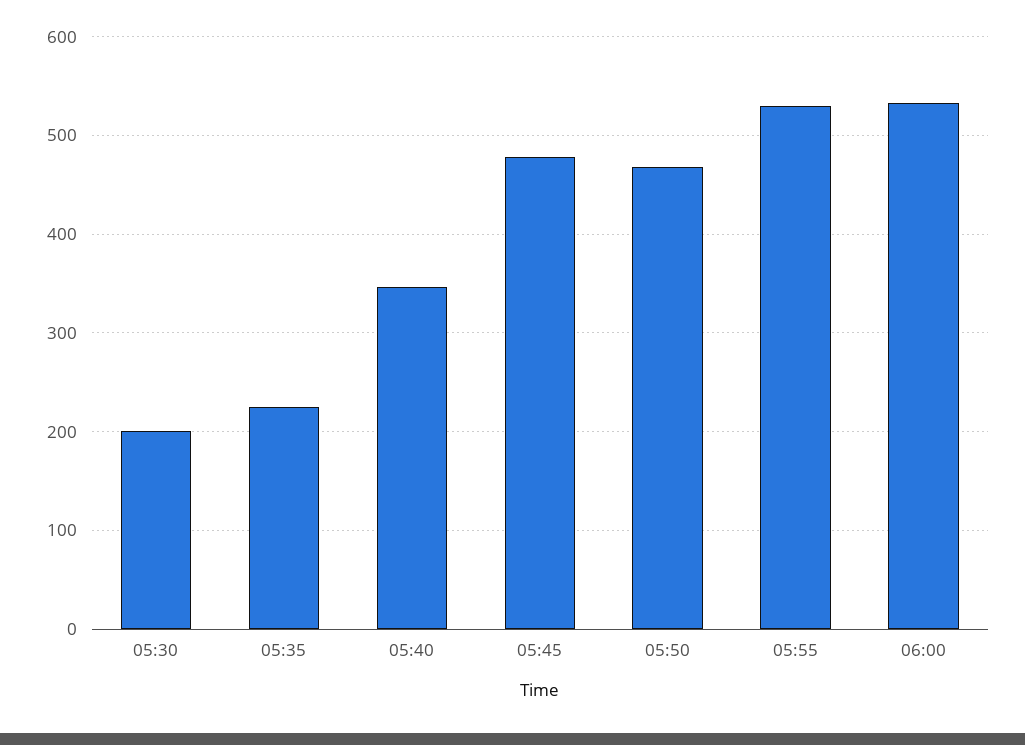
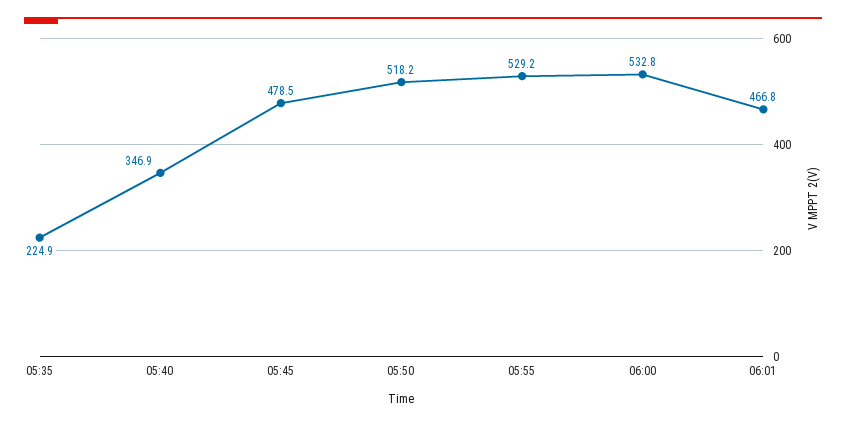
05:30: 200 -> none
05:50: 470 -> 518.2
06:01: none -> 466.8

